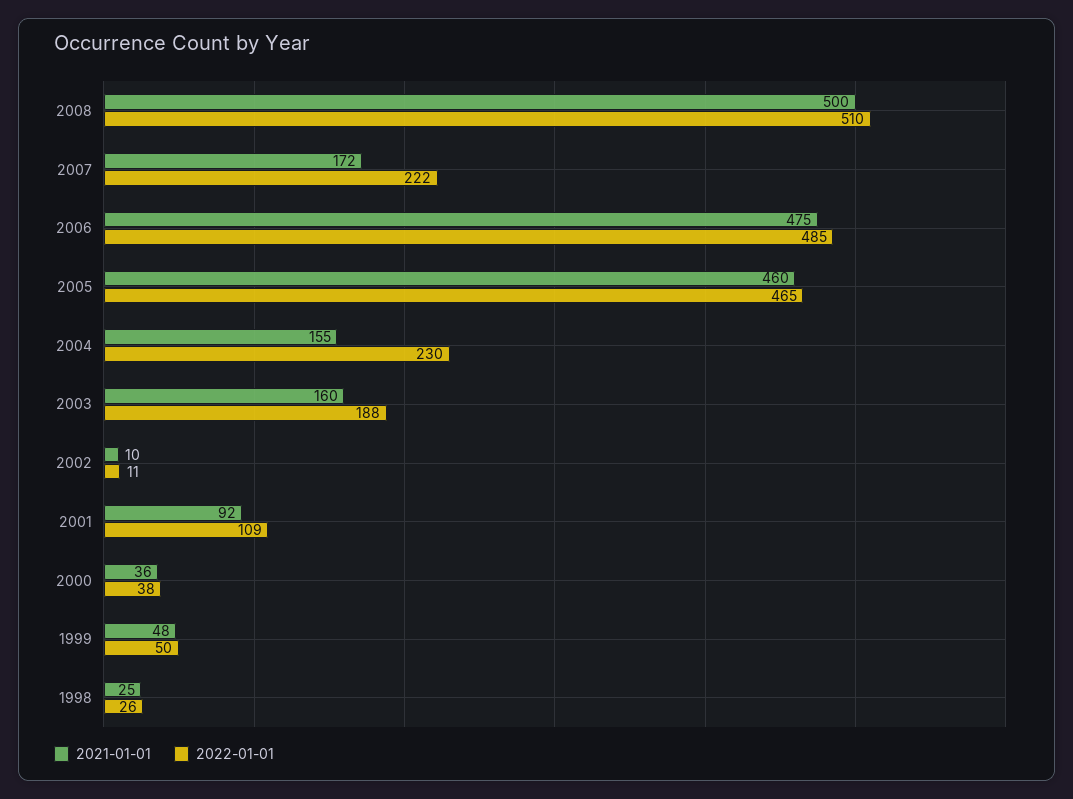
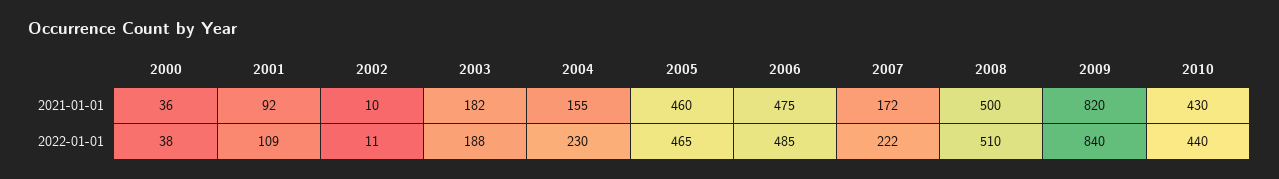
2021-01-01, 2003: 160 -> 182
2021-01-01, 1999: 48 -> none
2022-01-01, 1999: 50 -> none
2021-01-01, 1998: 25 -> none
2022-01-01, 1998: 26 -> none
2021-01-01, 2009: none -> 820
2021-01-01, 2010: none -> 430
2022-01-01, 2009: none -> 840
2022-01-01, 2010: none -> 440

